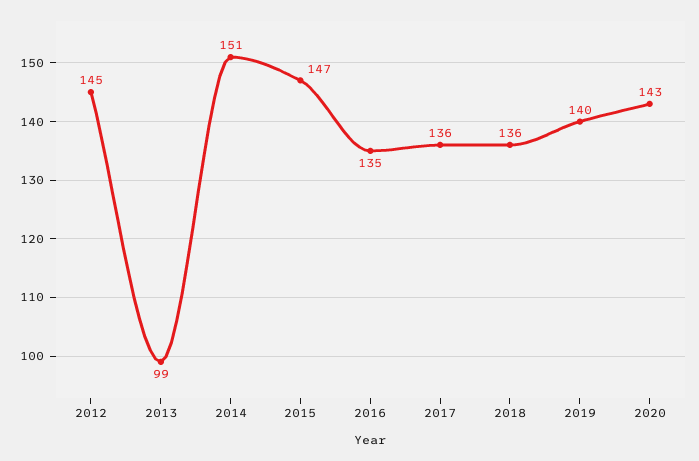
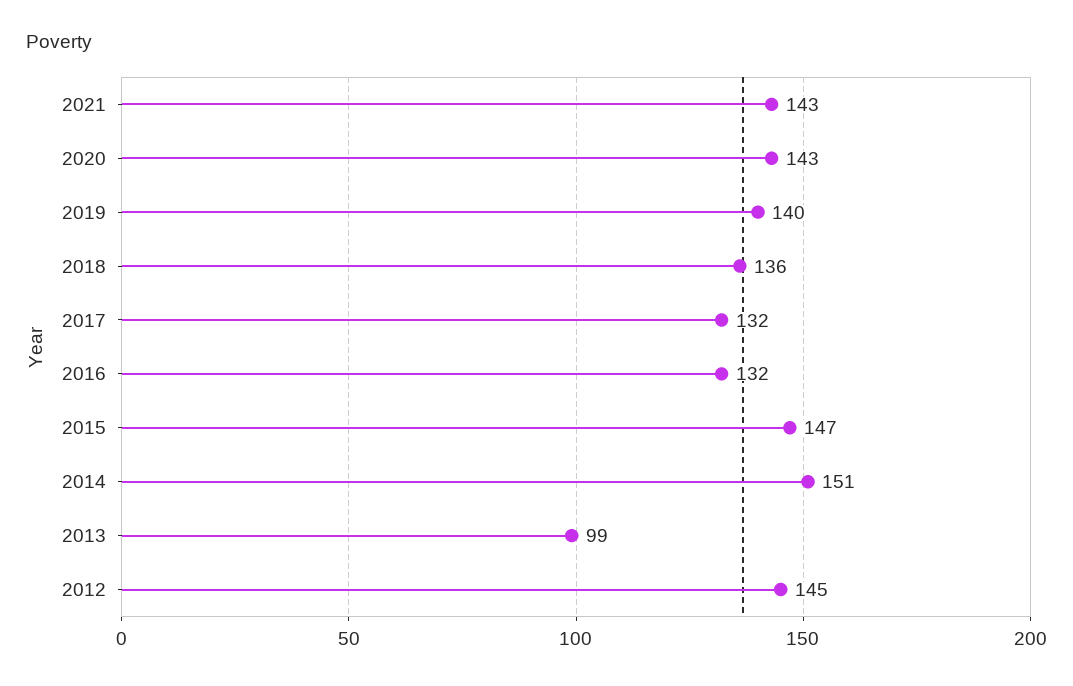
2016: 135 -> 132
2017: 136 -> 132
2021: none -> 143

